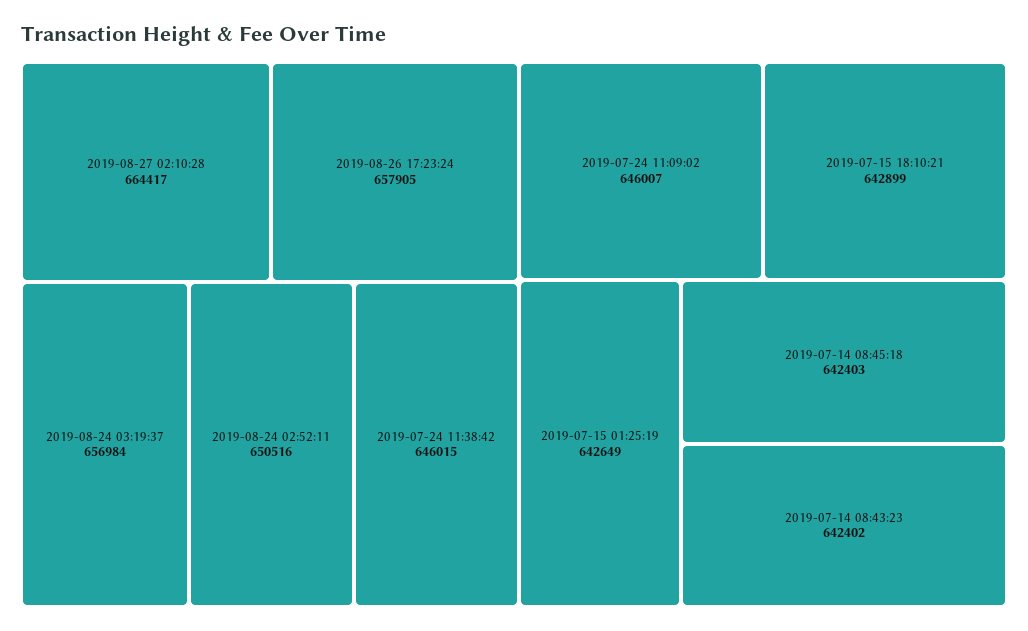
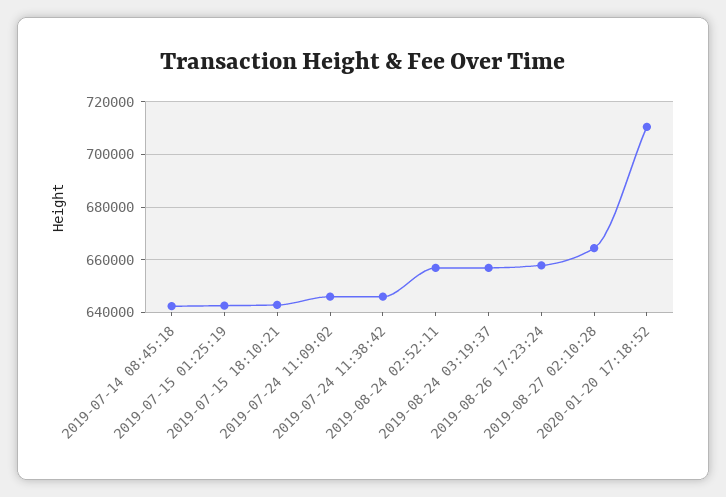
2019-08-24 02:52:11: 650516 -> 657500
2019-07-14 08:43:23: 642402 -> none
2020-01-20 17:18:52: none -> 710000

